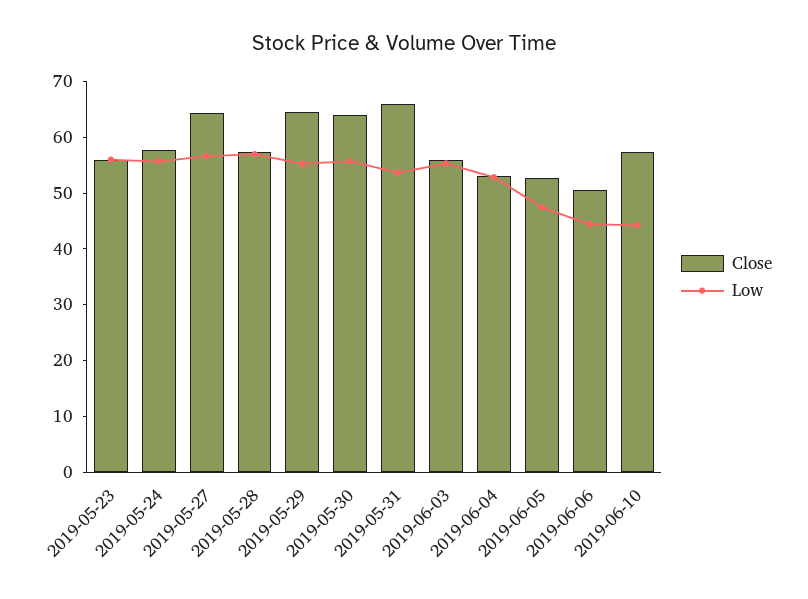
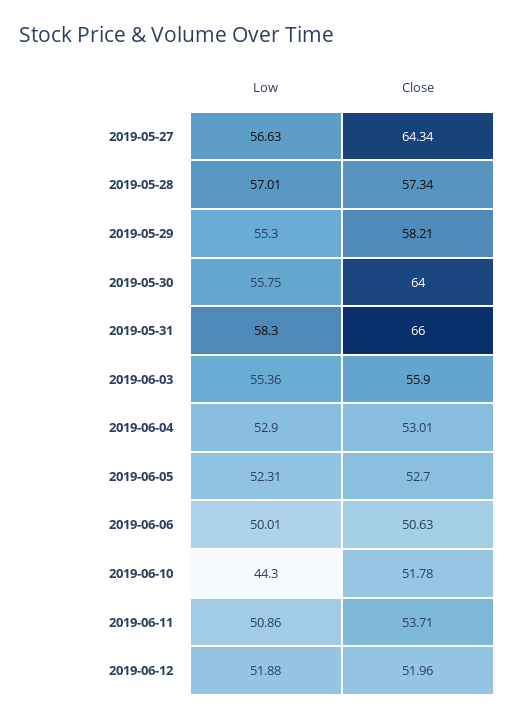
Close, 2019-05-23: 56 -> none
Low, 2019-05-23: 56 -> none
Close, 2019-05-24: 58 -> none
Low, 2019-05-24: 56 -> none
Close, 2019-05-29: 64 -> 58.21
Low, 2019-05-31: 54 -> 58.3
Low, 2019-06-05: 48 -> 52.31
Low, 2019-06-06: 44 -> 50.01
Close, 2019-06-10: 58 -> 51.78
Low, 2019-06-11: none -> 50.86
Close, 2019-06-11: none -> 53.71
Low, 2019-06-12: none -> 51.88
Close, 2019-06-12: none -> 51.96

